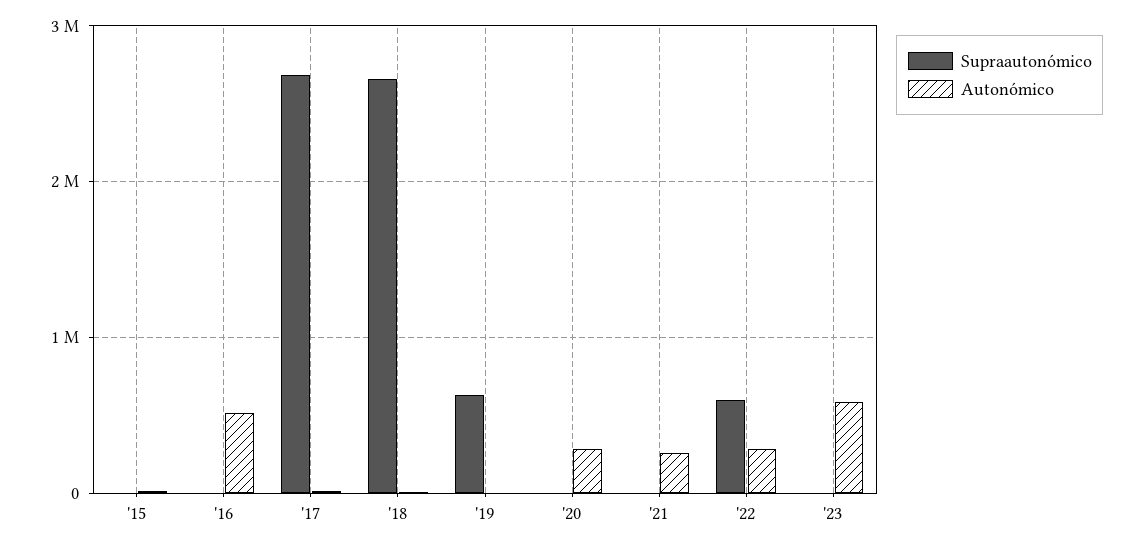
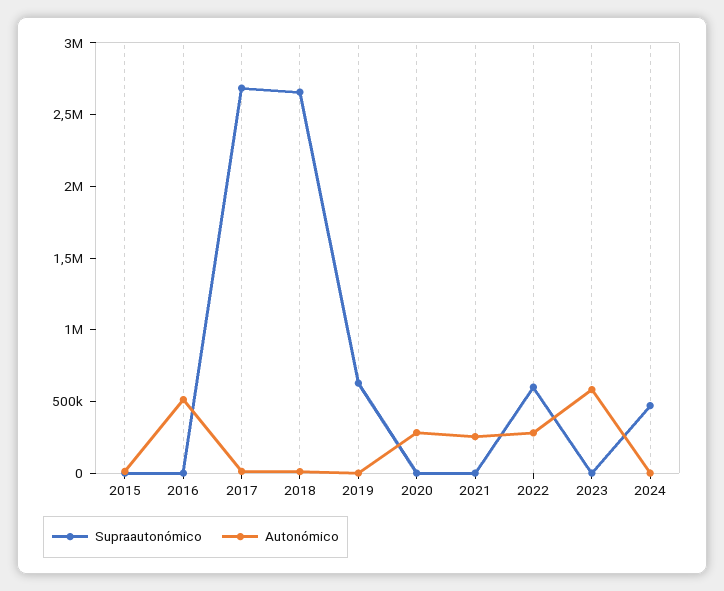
Supraautonómico, 2024: none -> 500000
Autonómico, 2024: none -> 0

